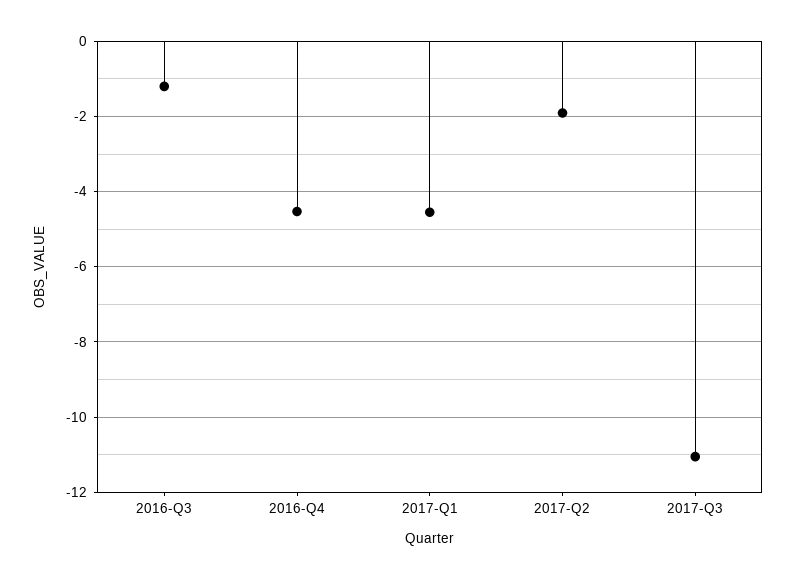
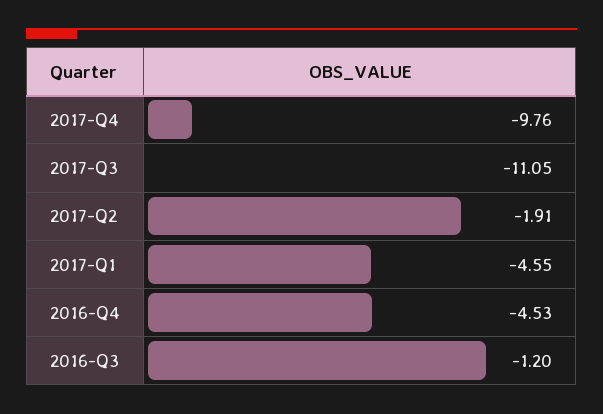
2017-Q4: none -> -9.76

